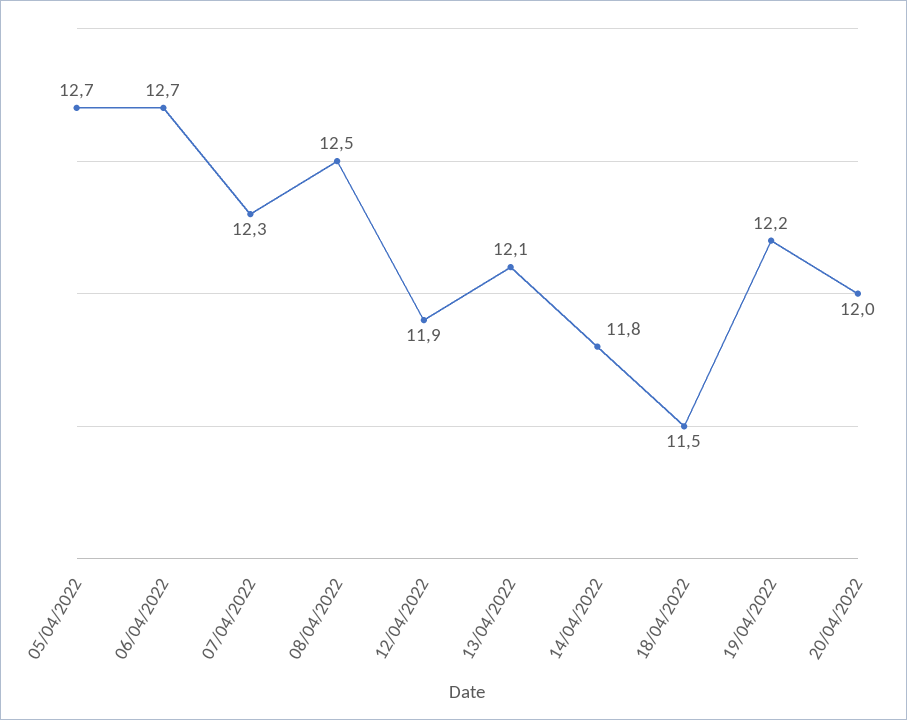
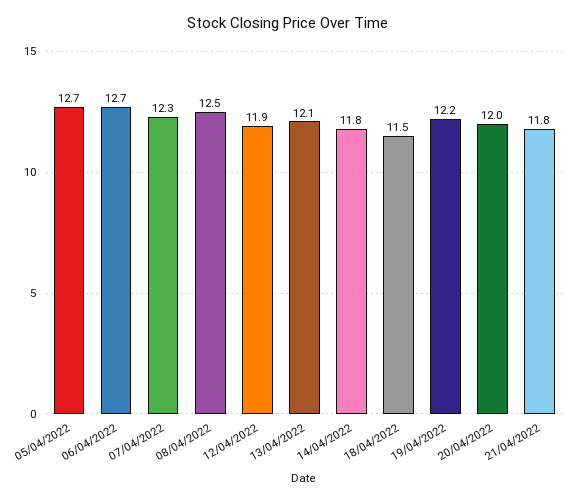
21/04/2022: none -> 11.8

